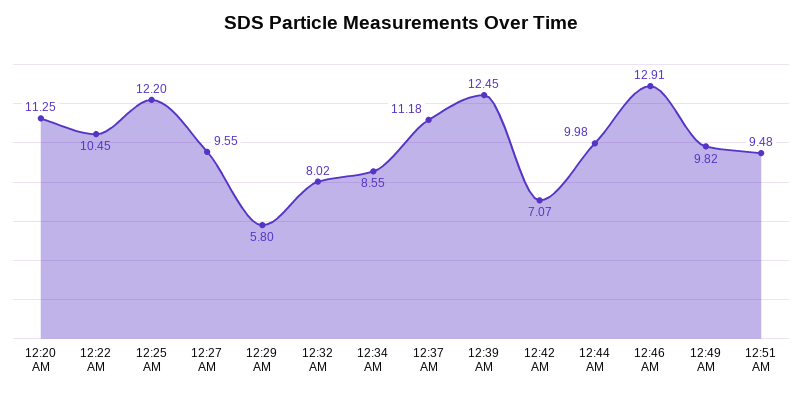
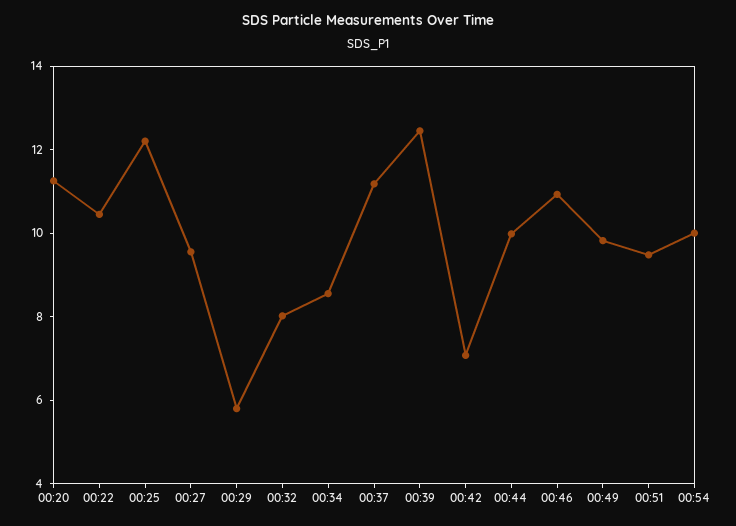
12:46 AM: 12.91 -> 11
00:54: none -> 10

